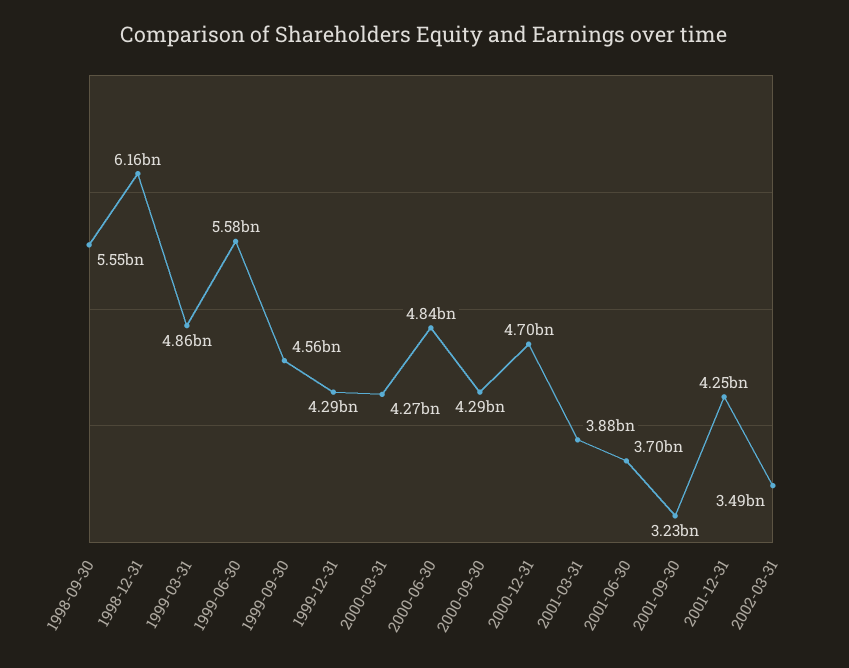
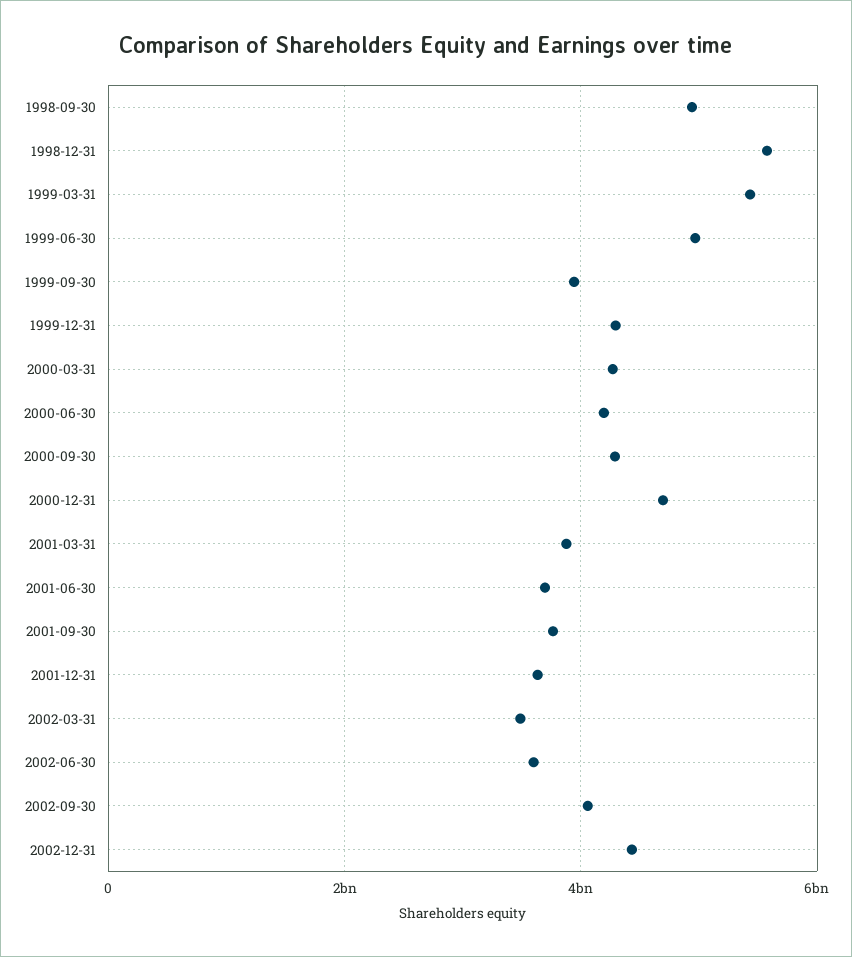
1998-09-30: 5550000000 -> 5000000000
1998-12-31: 6160000000 -> 5600000000
1999-03-31: 4860000000 -> 5400000000
1999-06-30: 5580000000 -> 5000000000
1999-09-30: 4560000000 -> 4000000000
2000-06-30: 4840000000 -> 4200000000
2001-09-30: 3230000000 -> 3800000000
2001-12-31: 4250000000 -> 3600000000
2002-06-30: none -> 3600000000
2002-09-30: none -> 4000000000
2002-12-31: none -> 4400000000

